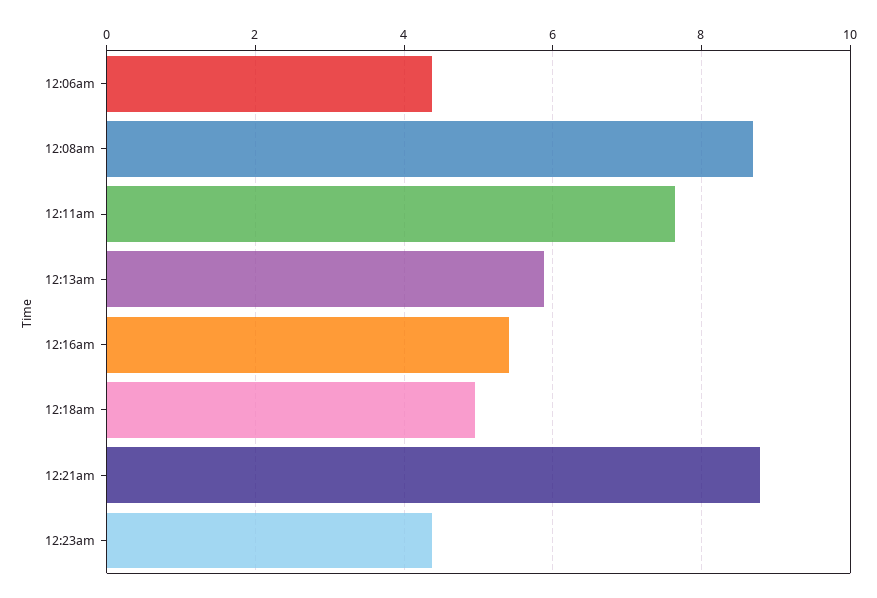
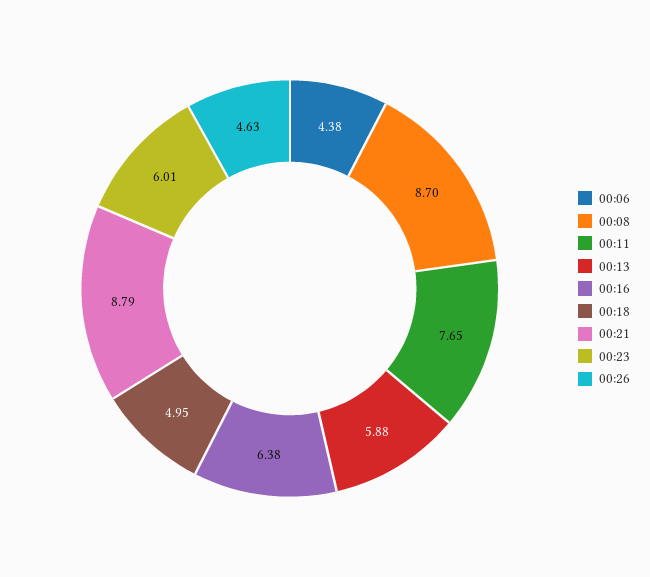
12:16am: 5.4 -> 6.38
12:23am: 4.4 -> 6.01
00:26: none -> 4.63

